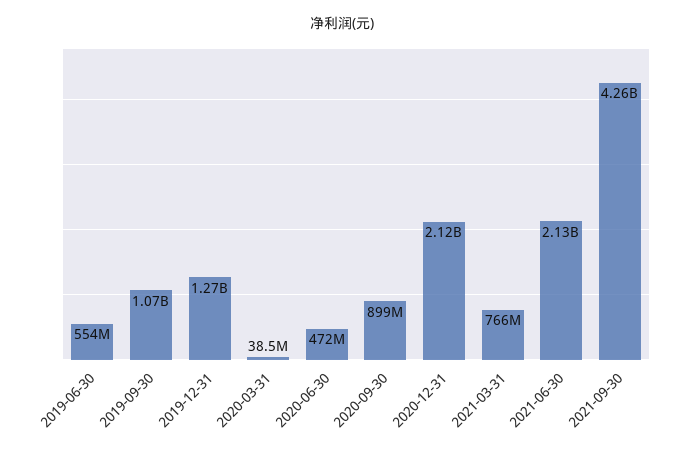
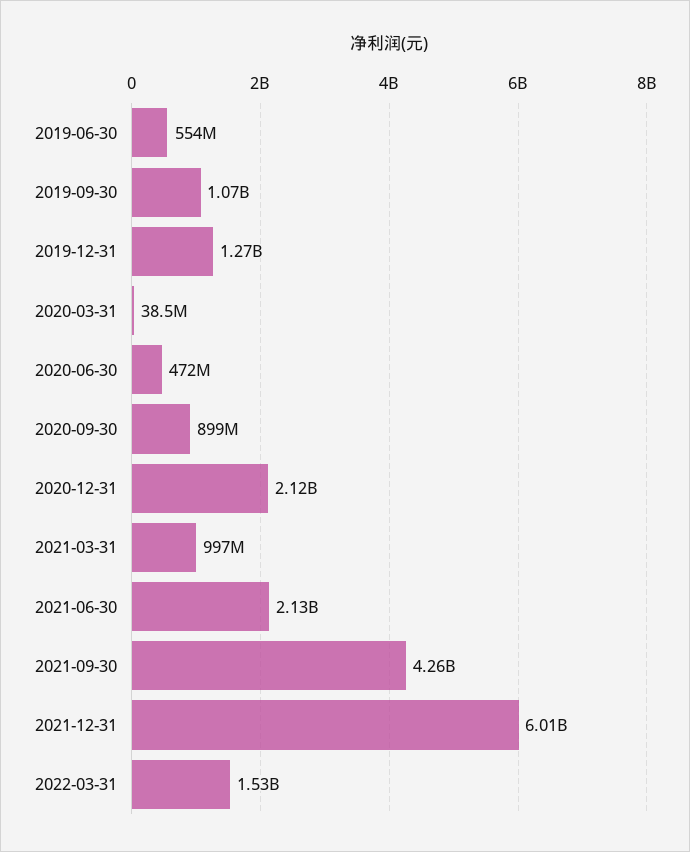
2021-03-31: 766000000 -> 997000000
2021-12-31: none -> 6010000000
2022-03-31: none -> 1530000000

